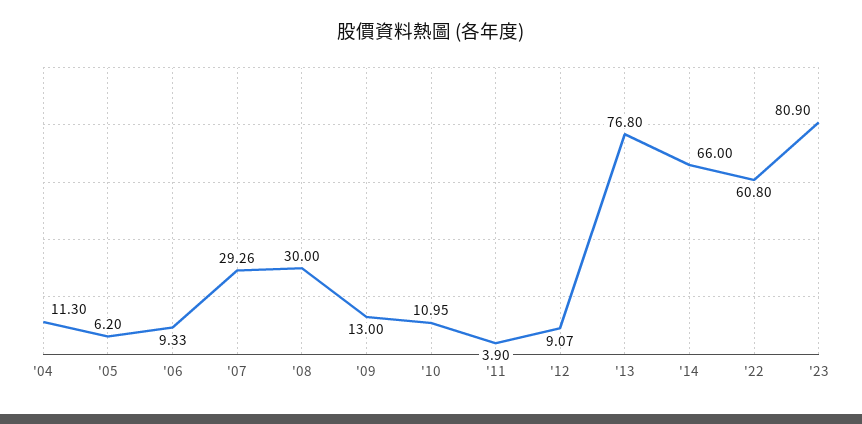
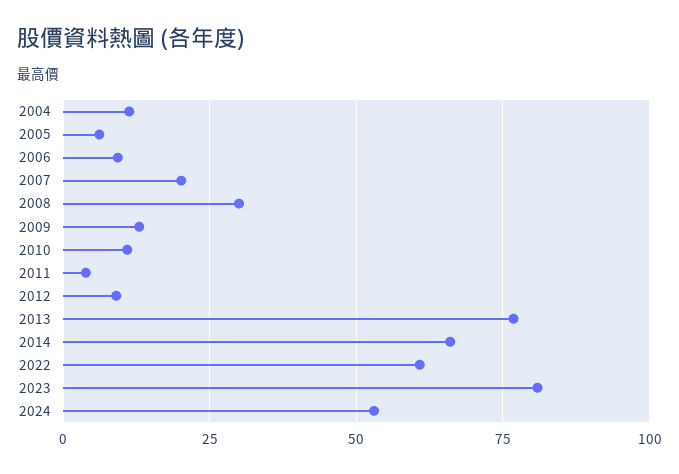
'07: 29.26 -> 20
2024: none -> 52.5

